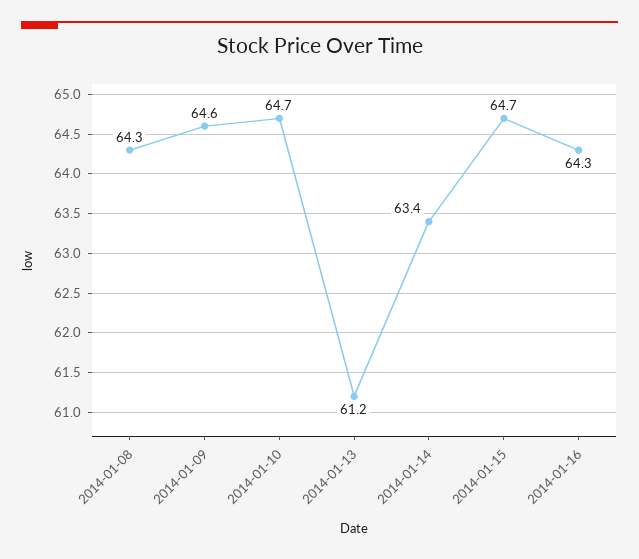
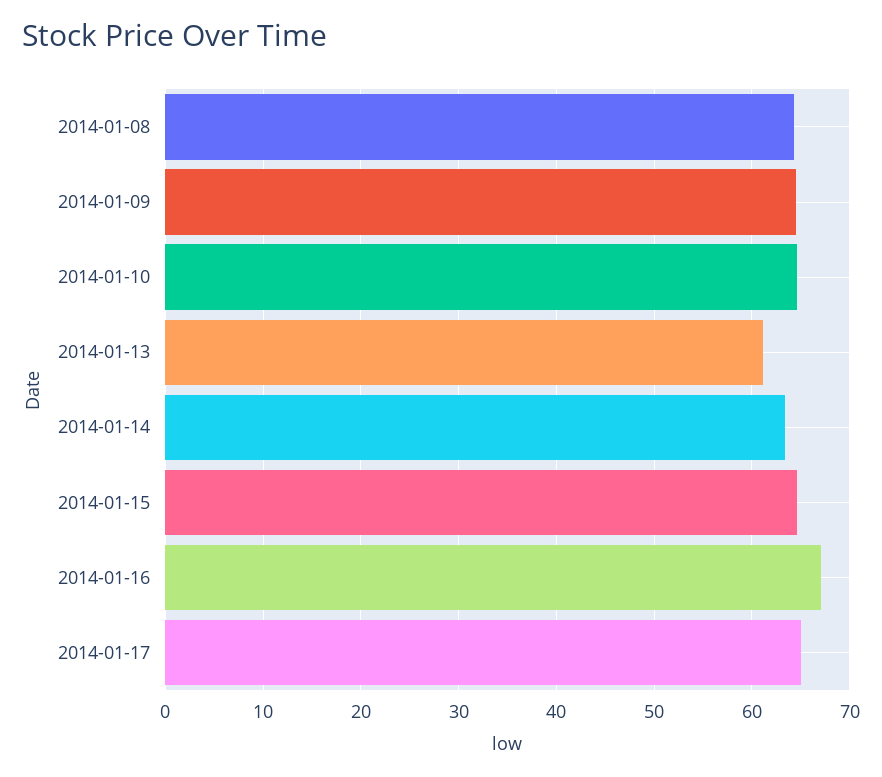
2014-01-16: 64.3 -> 67
2014-01-17: none -> 65

